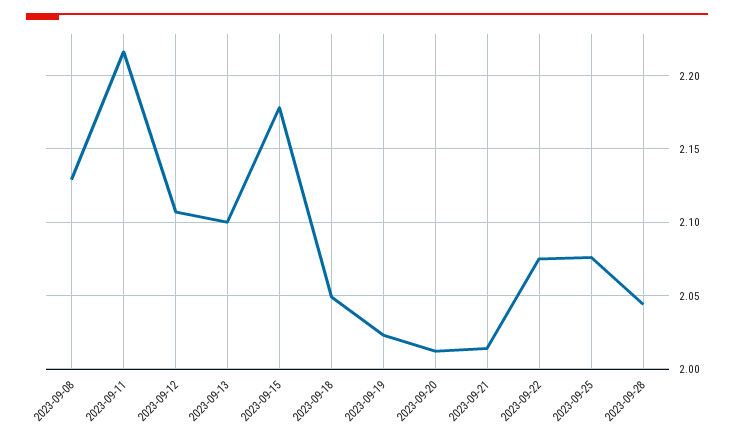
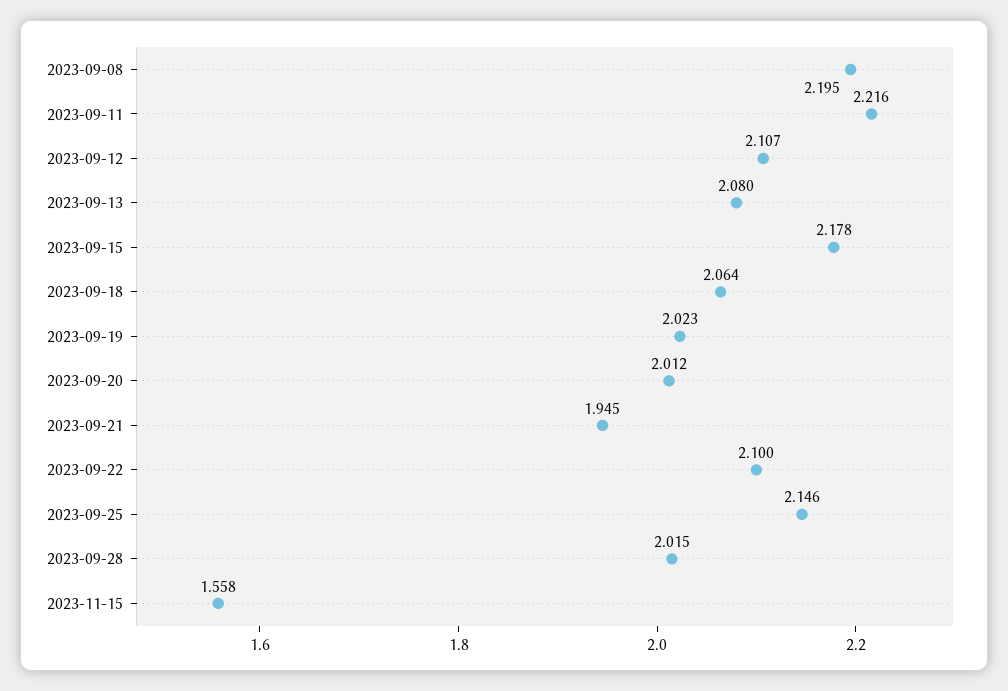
2023-09-08: 2.13 -> 2.195
2023-09-13: 2.1 -> 2.08
2023-09-18: 2.05 -> 2.064
2023-09-21: 2.015 -> 1.945
2023-09-22: 2.075 -> 2.1
2023-09-25: 2.075 -> 2.146
2023-09-28: 2.045 -> 2.015
2023-11-15: none -> 1.558

